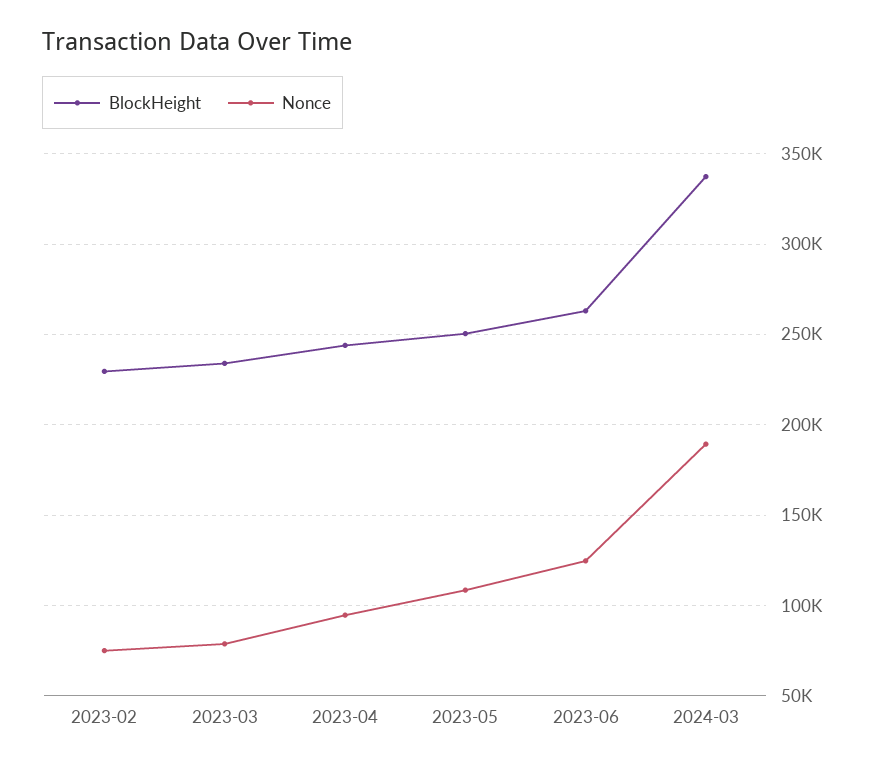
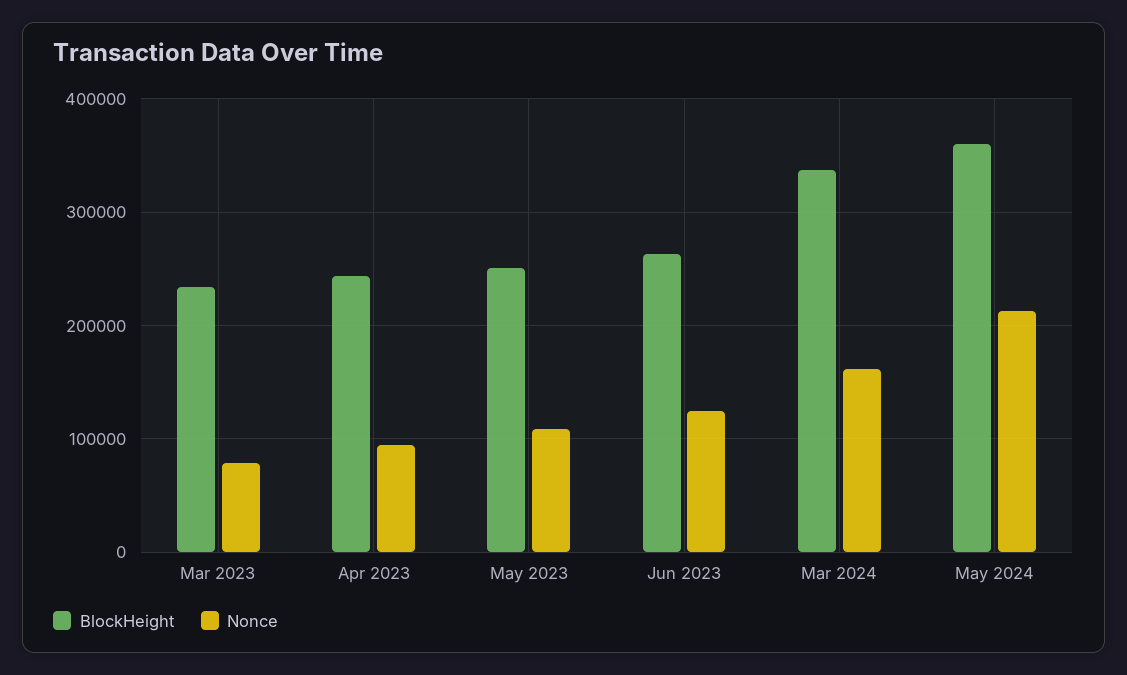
BlockHeight, 2023-02: 230000 -> none
Nonce, 2023-02: 75000 -> none
Nonce, 2024-03: 190000 -> 160000
BlockHeight, May 2024: none -> 360000
Nonce, May 2024: none -> 210000

